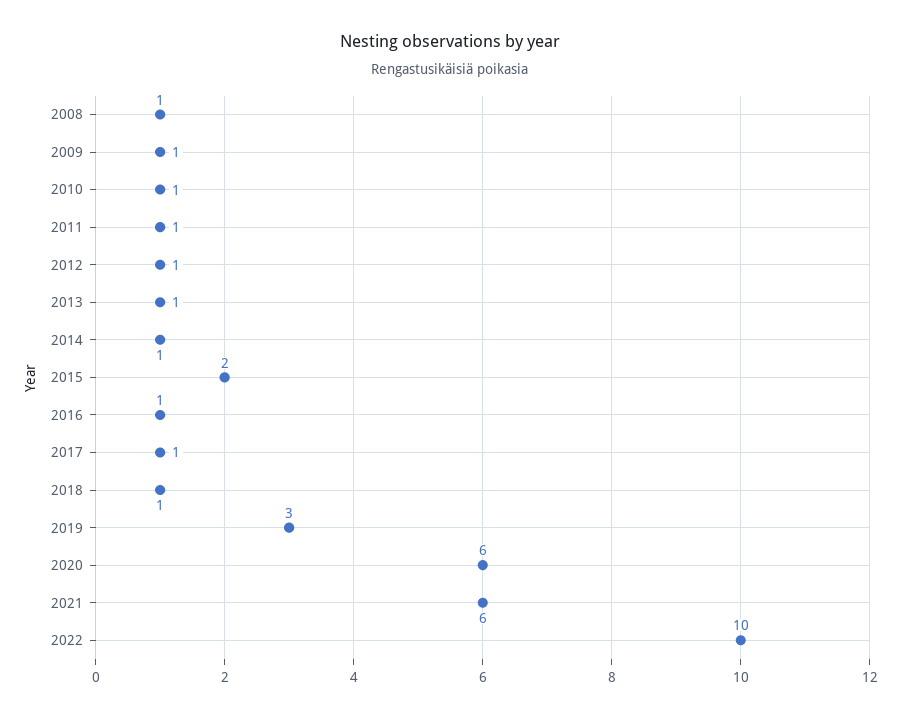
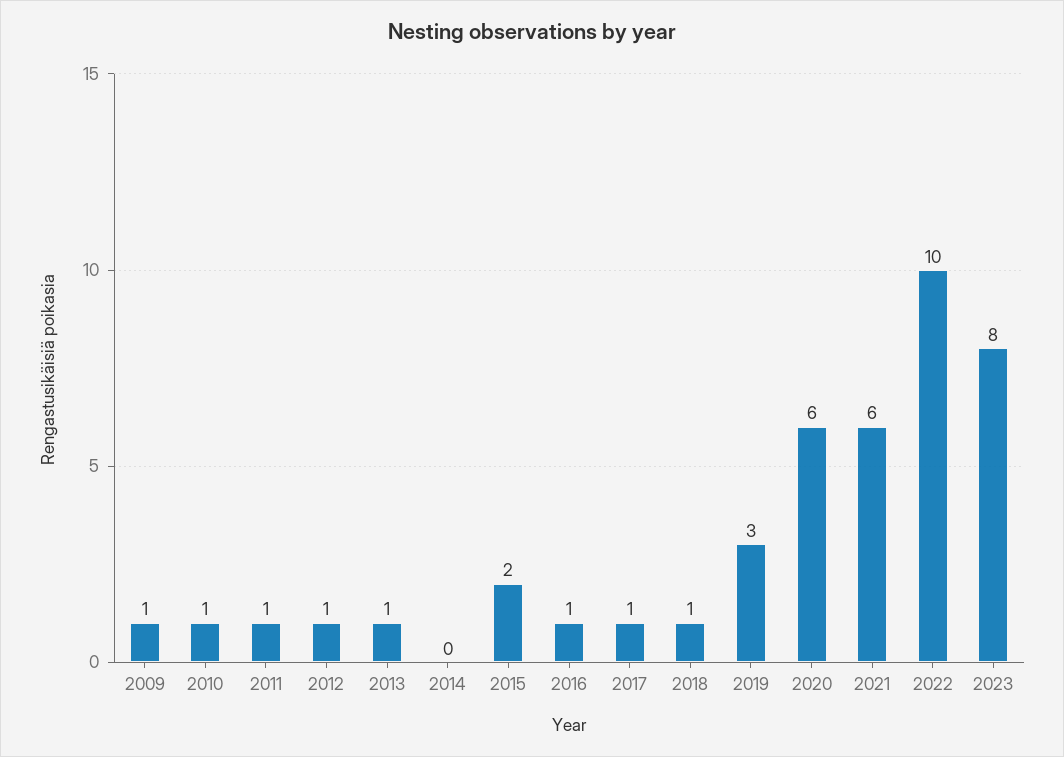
2008: 1 -> none
2014: 1 -> 0
2023: none -> 8

